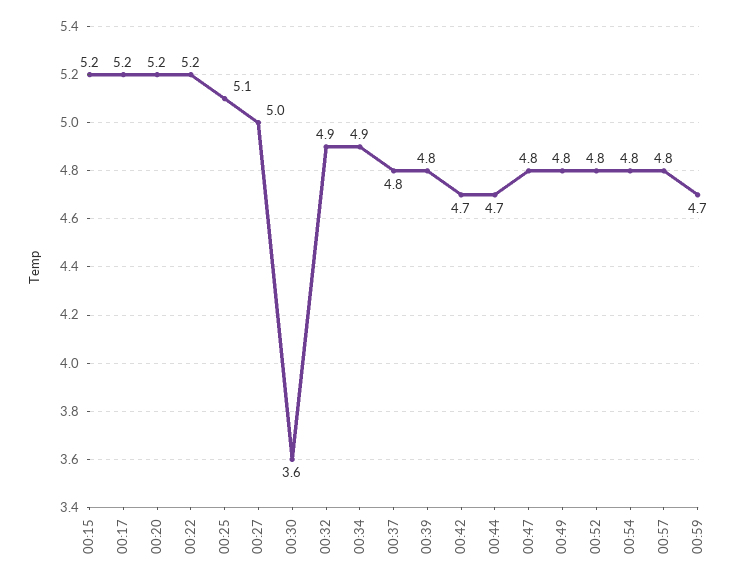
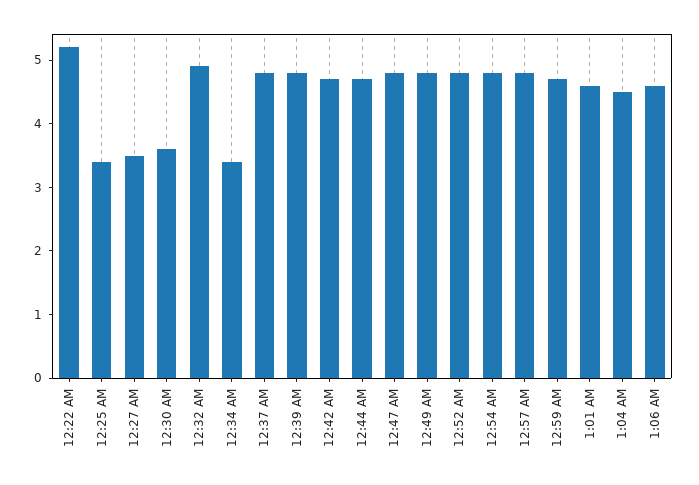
00:15: 5.2 -> none
00:17: 5.2 -> none
00:20: 5.2 -> none
00:25: 5.1 -> 3.5
00:27: 5 -> 3.5
00:34: 4.9 -> 3.5
1:01 AM: none -> 4.5
1:04 AM: none -> 4.5
1:06 AM: none -> 4.5

